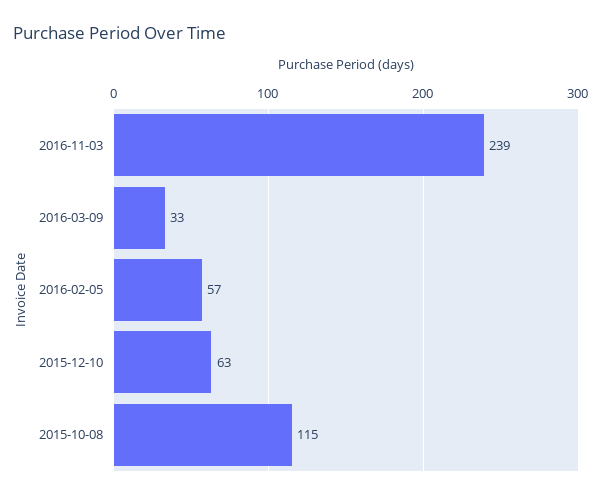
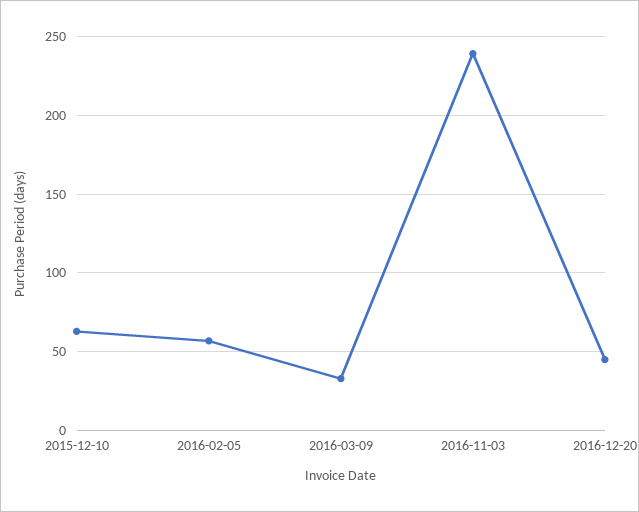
2015-10-08: 115 -> none
2016-12-20: none -> 45

